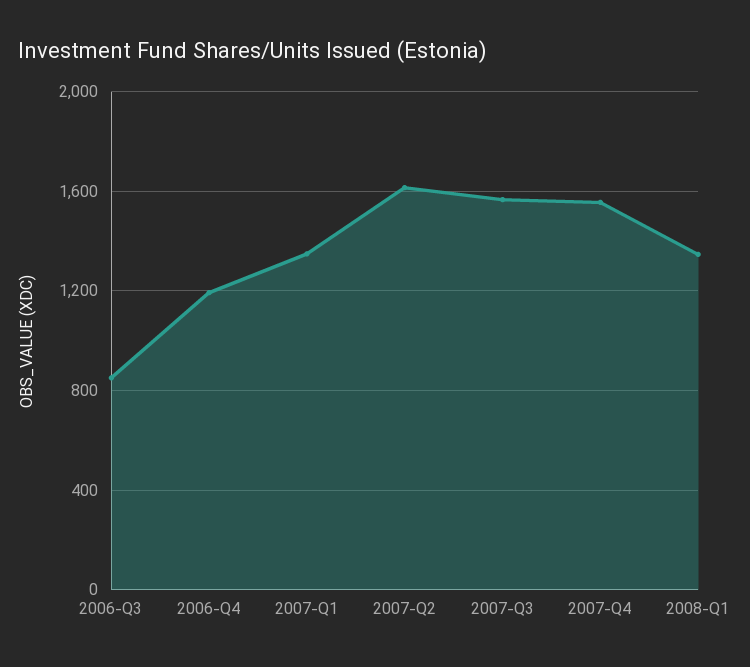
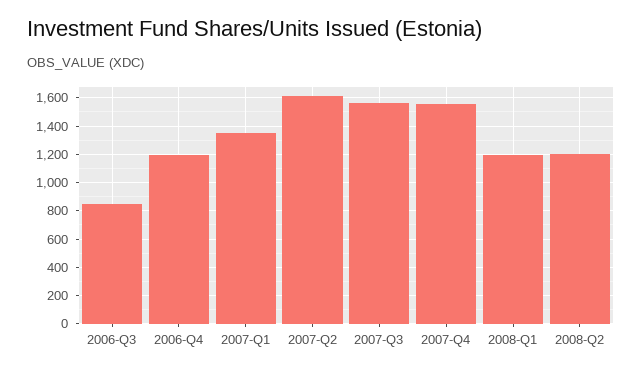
2008-Q1: 1350 -> 1200
2008-Q2: none -> 1200

